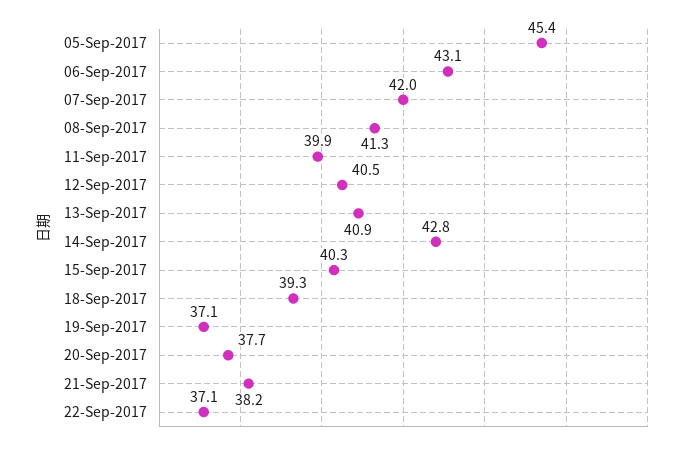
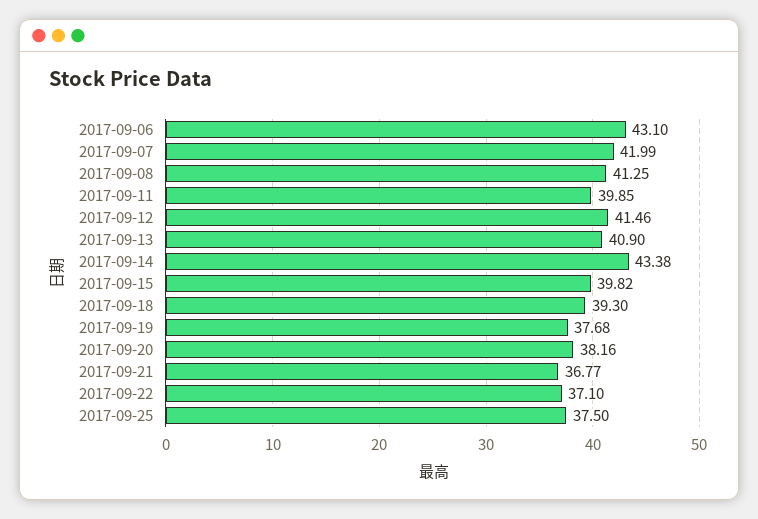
05-Sep-2017: 45.4 -> none
12-Sep-2017: 40.5 -> 41.46
14-Sep-2017: 42.8 -> 43.38
15-Sep-2017: 40.3 -> 39.82
19-Sep-2017: 37.1 -> 37.68
20-Sep-2017: 37.7 -> 38.16
21-Sep-2017: 38.2 -> 36.77
2017-09-25: none -> 37.5

